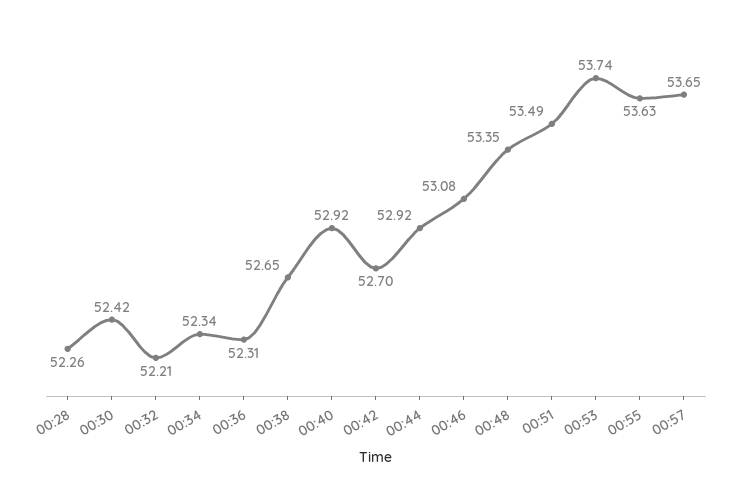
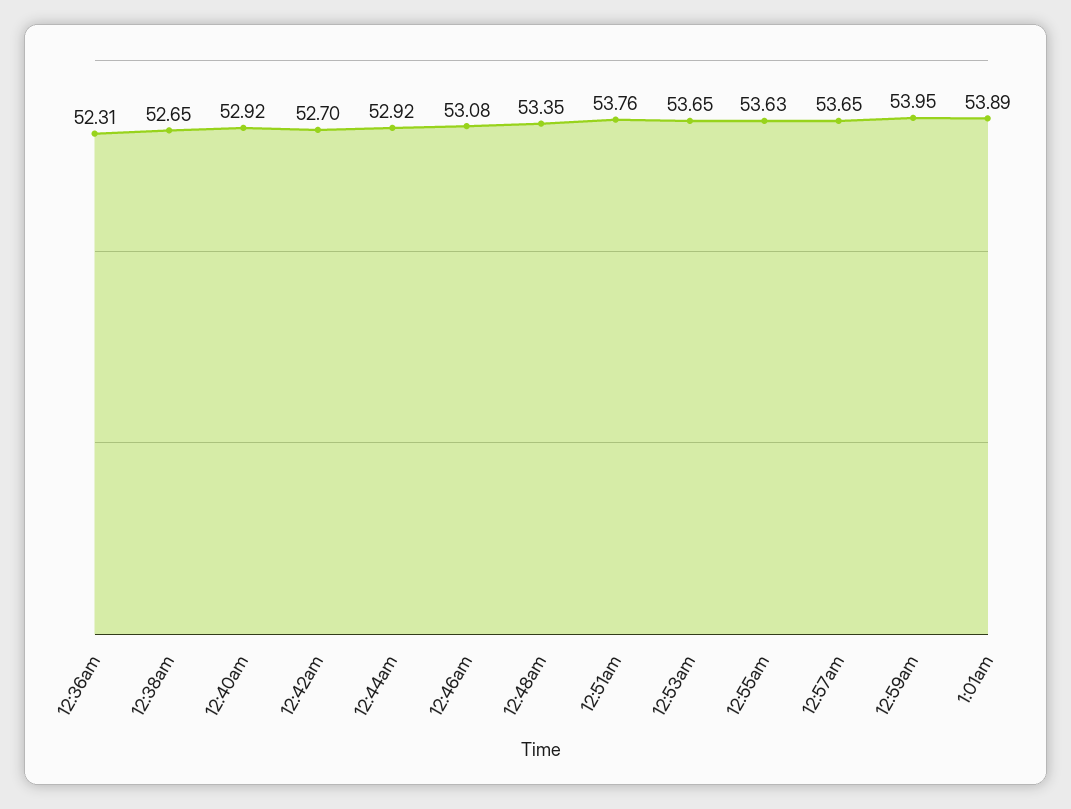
00:28: 52.26 -> none
00:30: 52.42 -> none
00:32: 52.21 -> none
00:34: 52.34 -> none
00:51: 53.49 -> 53.76
00:53: 53.74 -> 53.65
12:59am: none -> 53.95
1:01am: none -> 53.89

